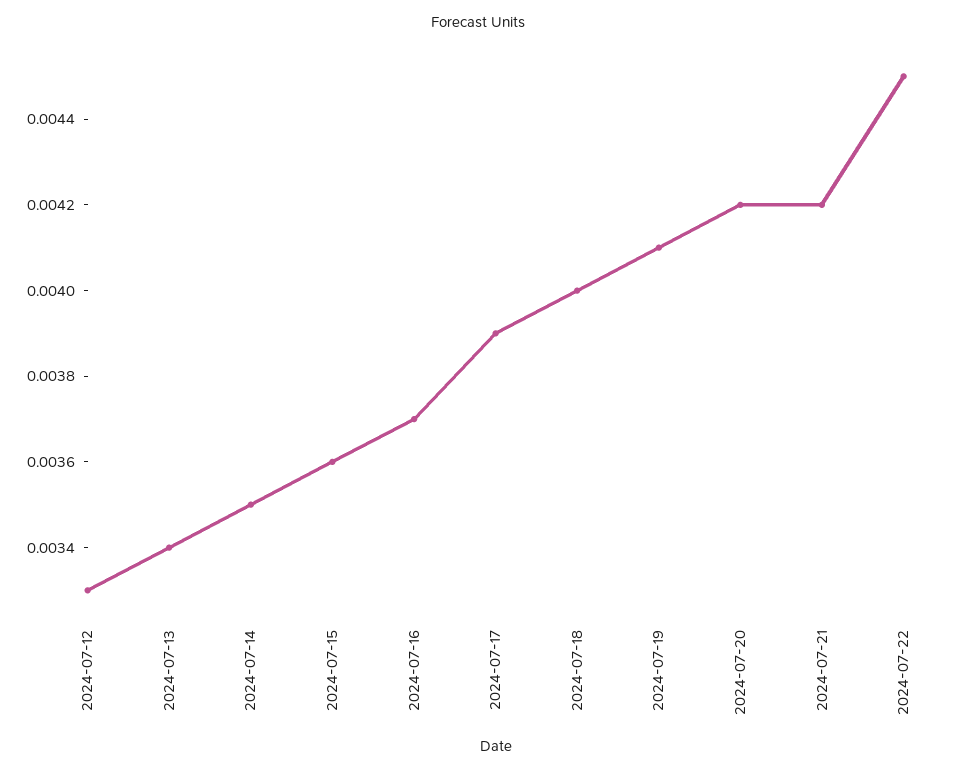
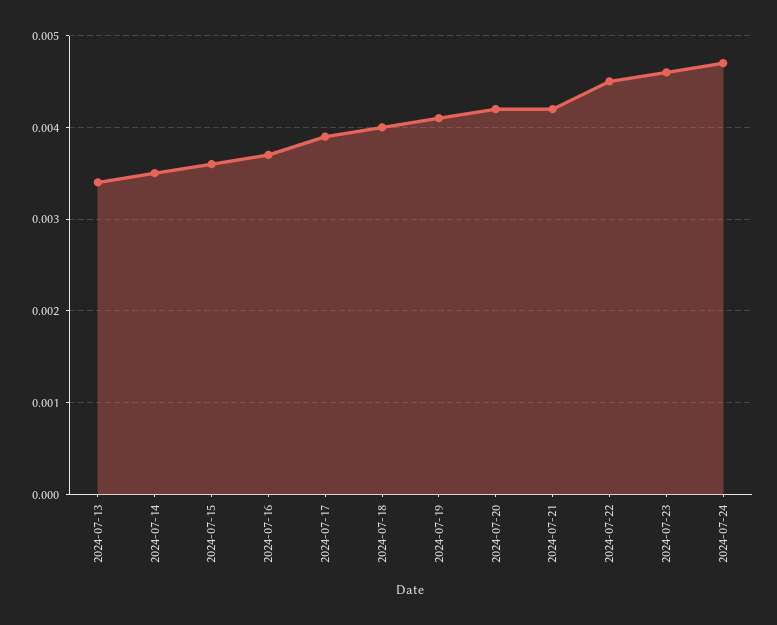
2024-07-12: 0.0033 -> none
2024-07-23: none -> 0.0046
2024-07-24: none -> 0.0047

